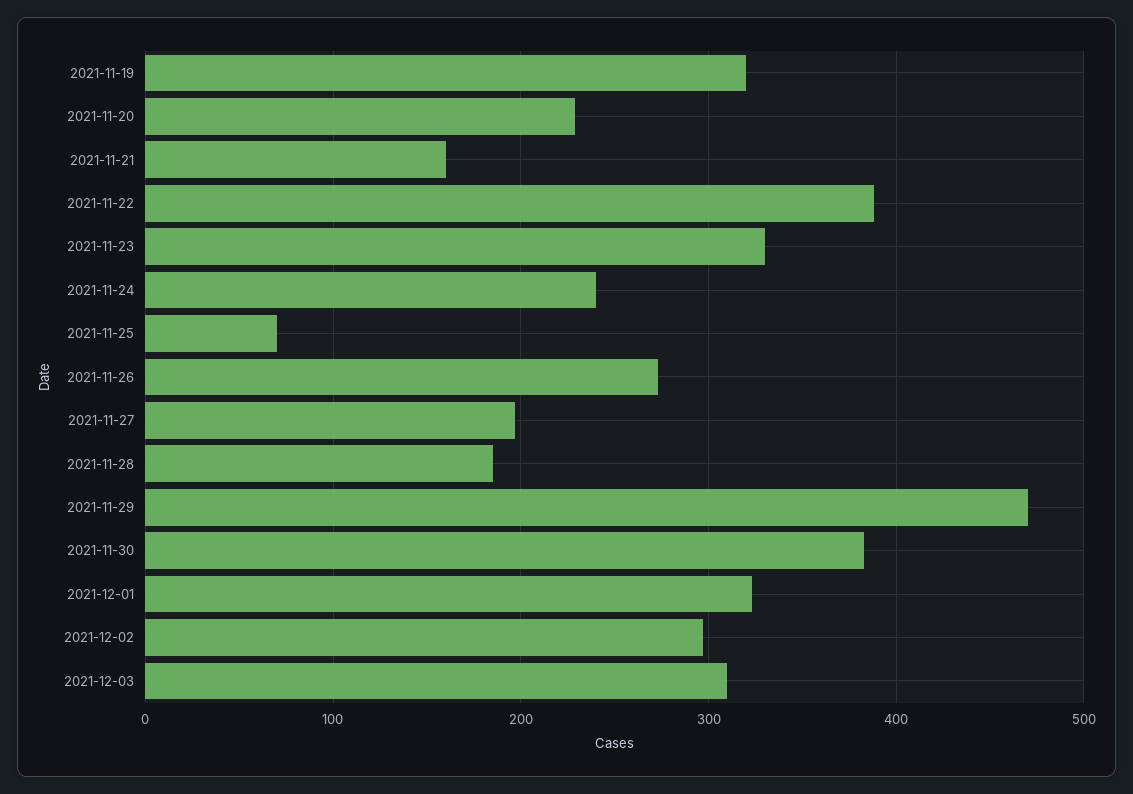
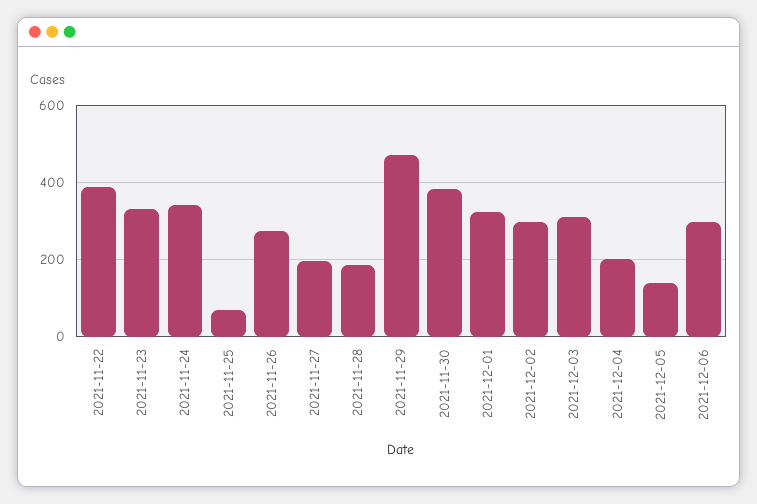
2021-11-19: 320 -> none
2021-11-20: 230 -> none
2021-11-21: 160 -> none
2021-11-24: 240 -> 340
2021-12-04: none -> 200
2021-12-05: none -> 140
2021-12-06: none -> 300

